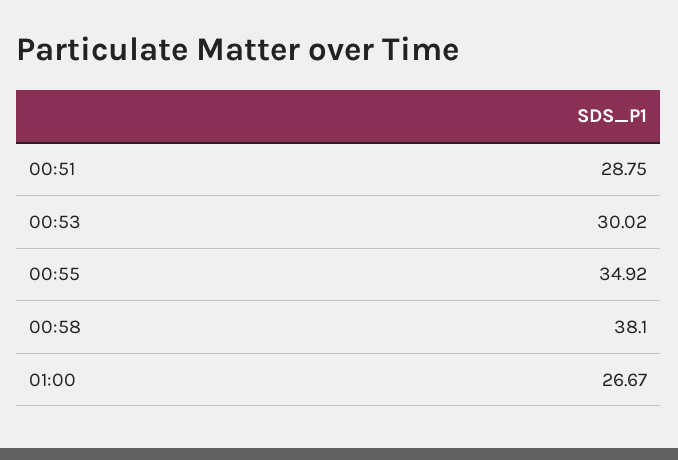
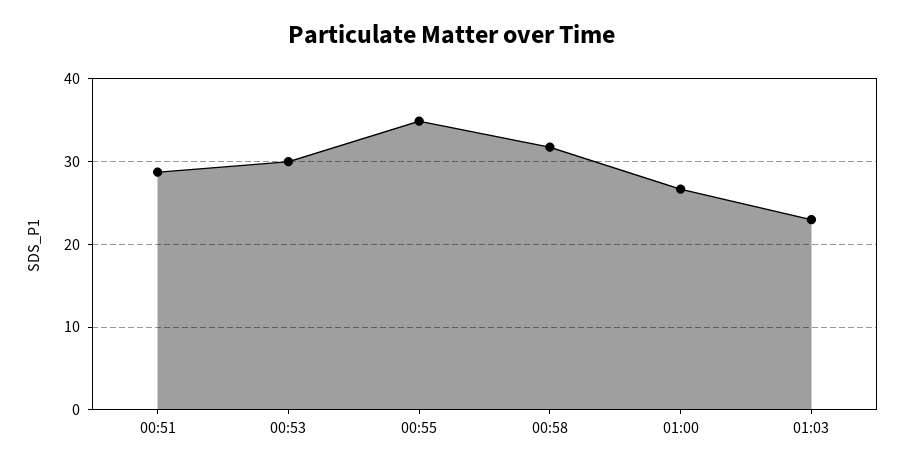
00:58: 38.1 -> 32
01:03: none -> 23

